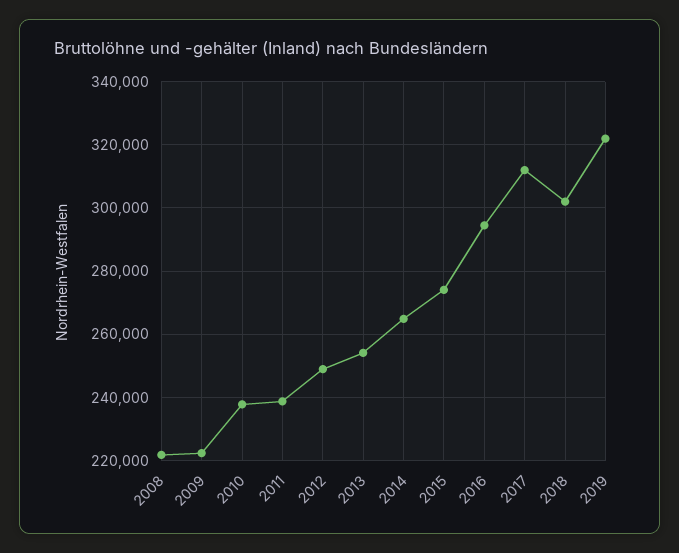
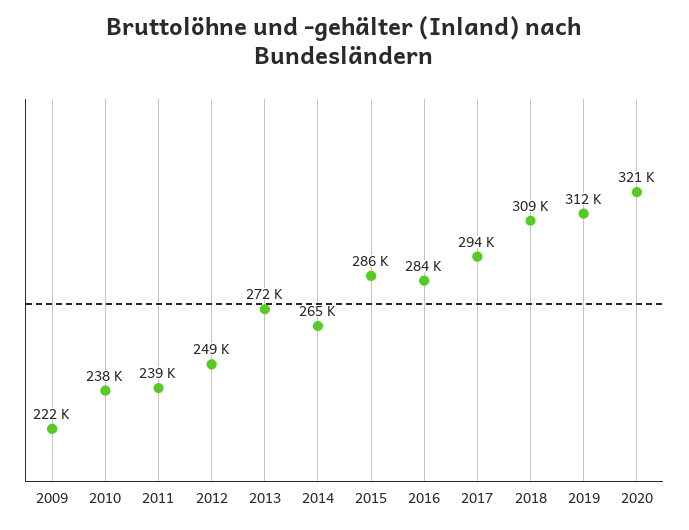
2008: 222000 -> none
2013: 254000 -> 272000
2015: 274000 -> 286000
2016: 294000 -> 284000
2017: 312000 -> 294000
2018: 302000 -> 309000
2019: 322000 -> 312000
2020: none -> 321000

